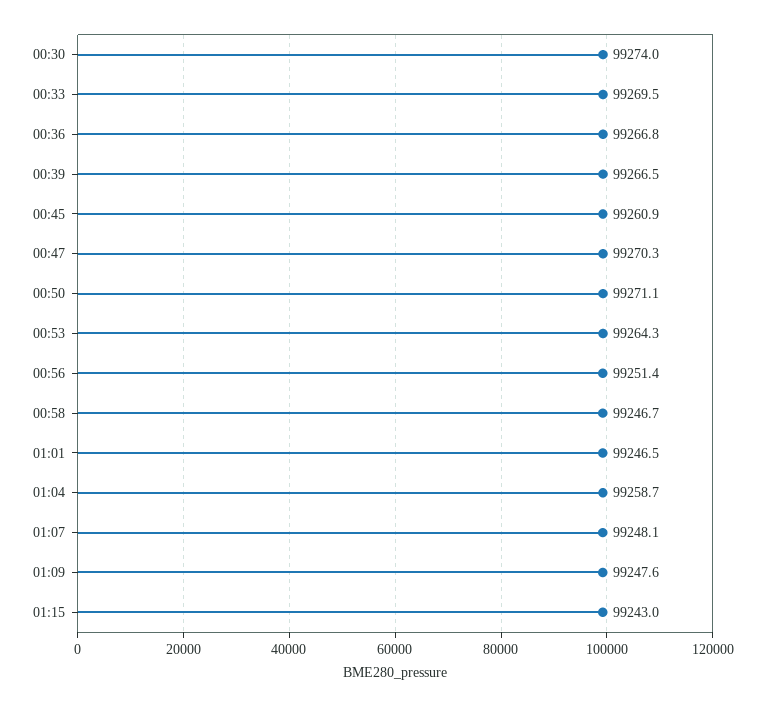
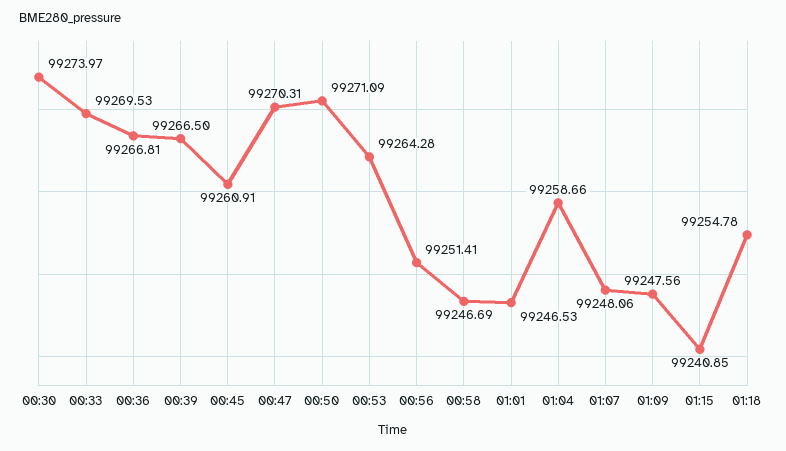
01:15: 99243 -> 99240.85
01:18: none -> 99254.78

